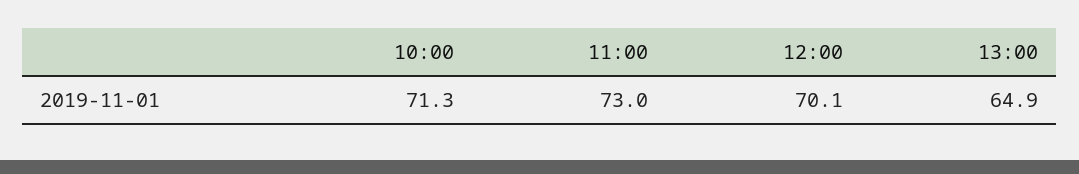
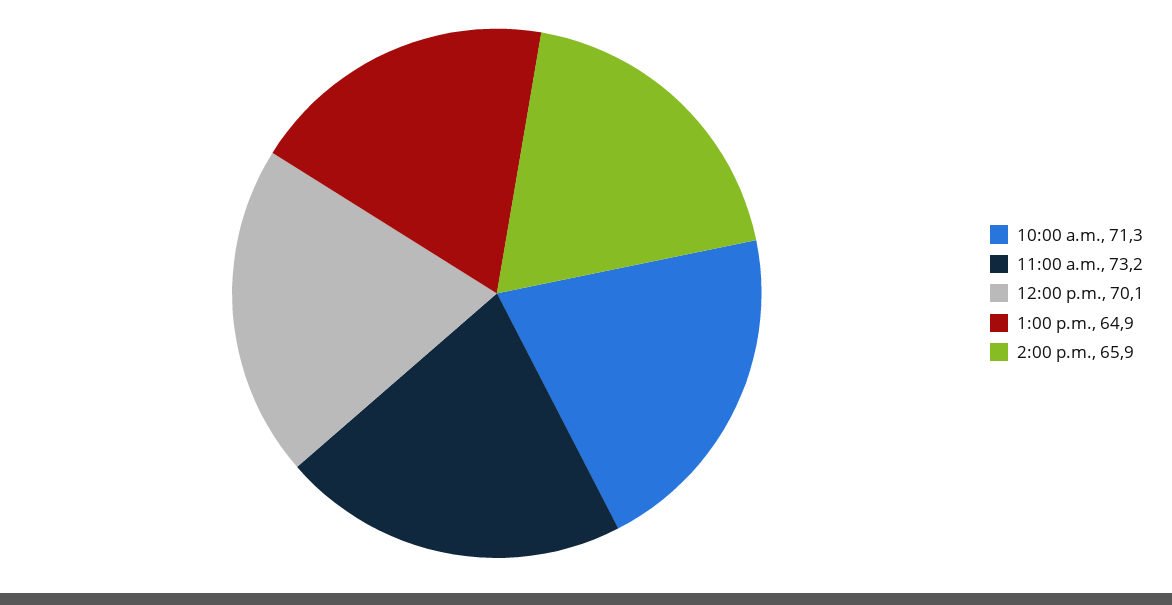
11:00: 73 -> 73.2
2:00 p.m.: none -> 65.9

